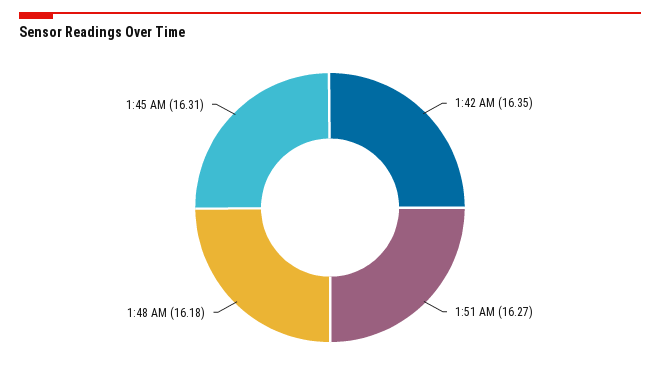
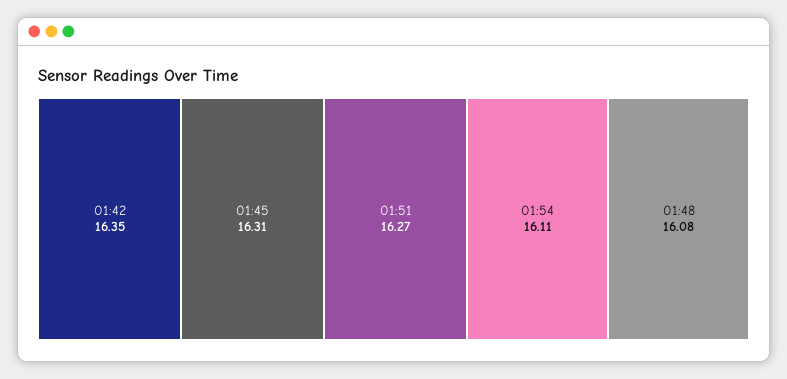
1:48 AM: 16.18 -> 16.08
01:54: none -> 16.11

